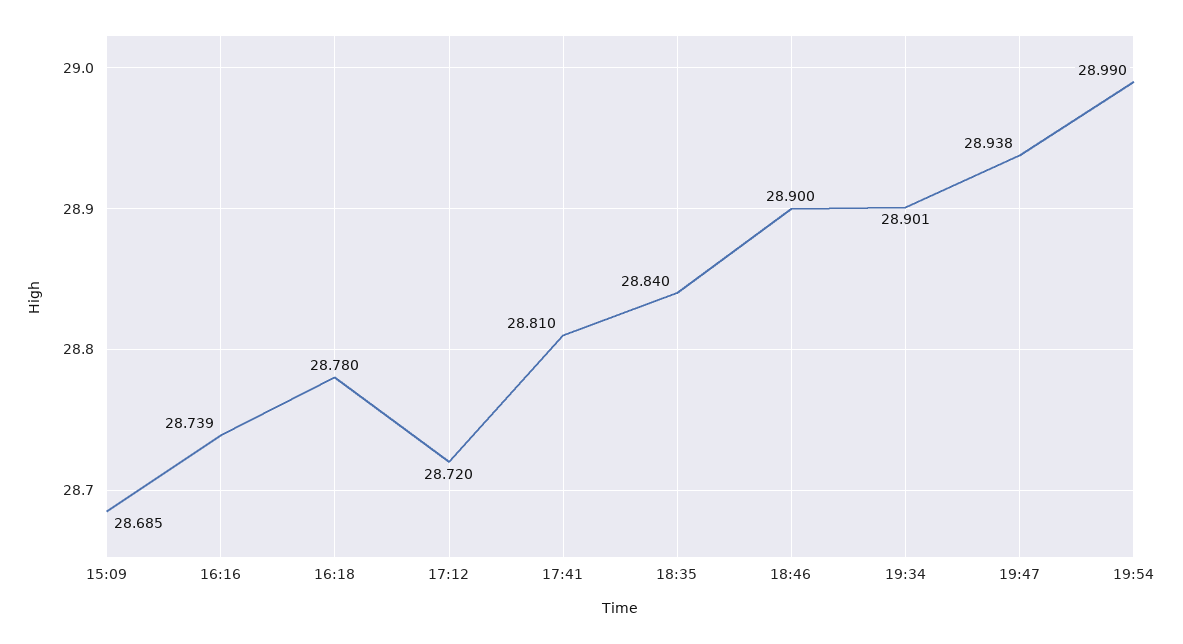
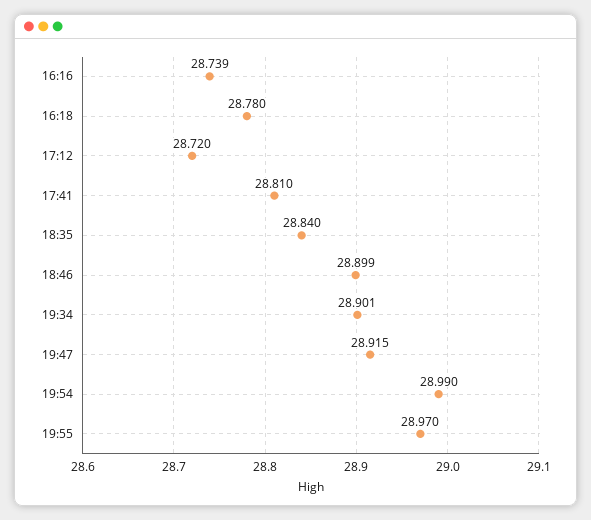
15:09: 28.685 -> none
18:46: 28.9 -> 28.899
19:47: 28.938 -> 28.915
19:55: none -> 28.97

